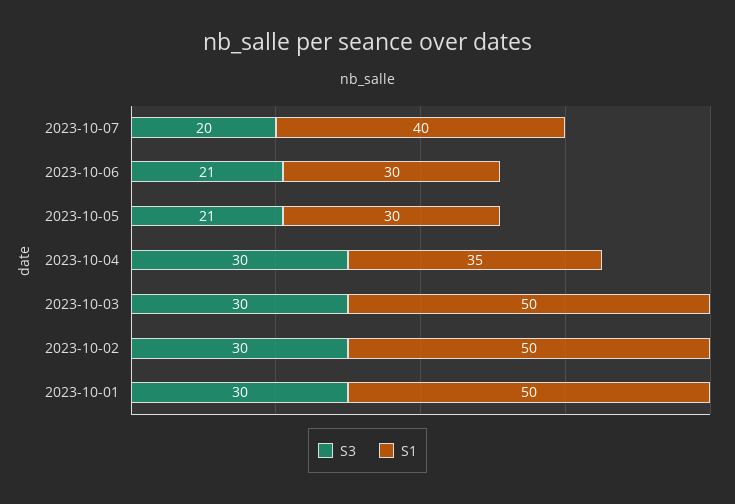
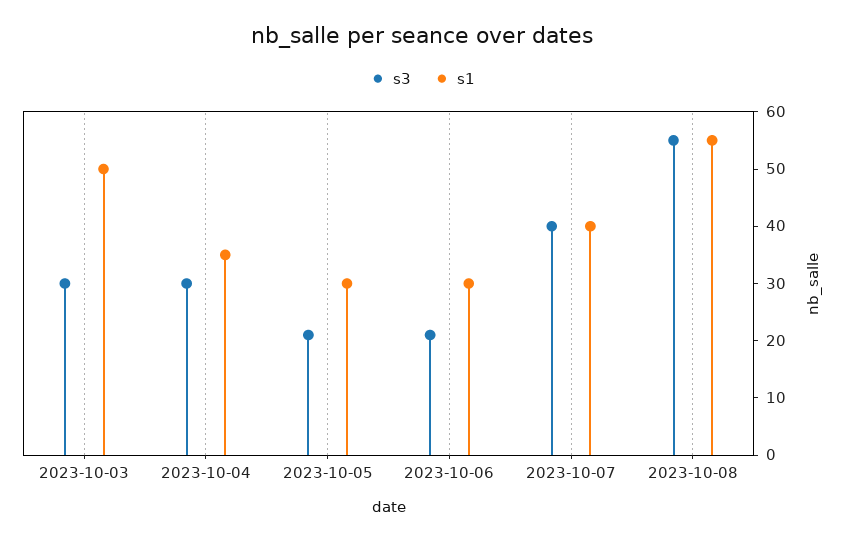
S3, 2023-10-07: 20 -> 40
S3, 2023-10-02: 30 -> none
S1, 2023-10-02: 50 -> none
S3, 2023-10-01: 30 -> none
S1, 2023-10-01: 50 -> none
S3, 2023-10-08: none -> 55
S1, 2023-10-08: none -> 55

